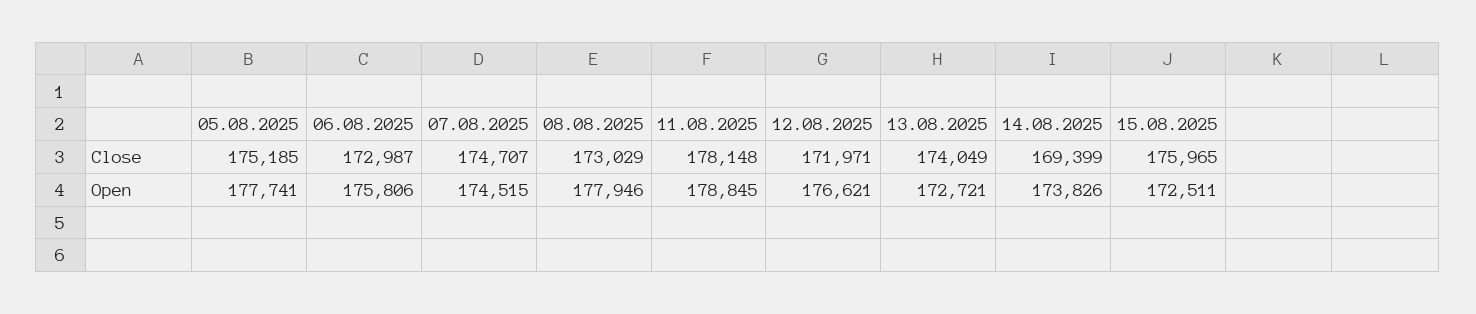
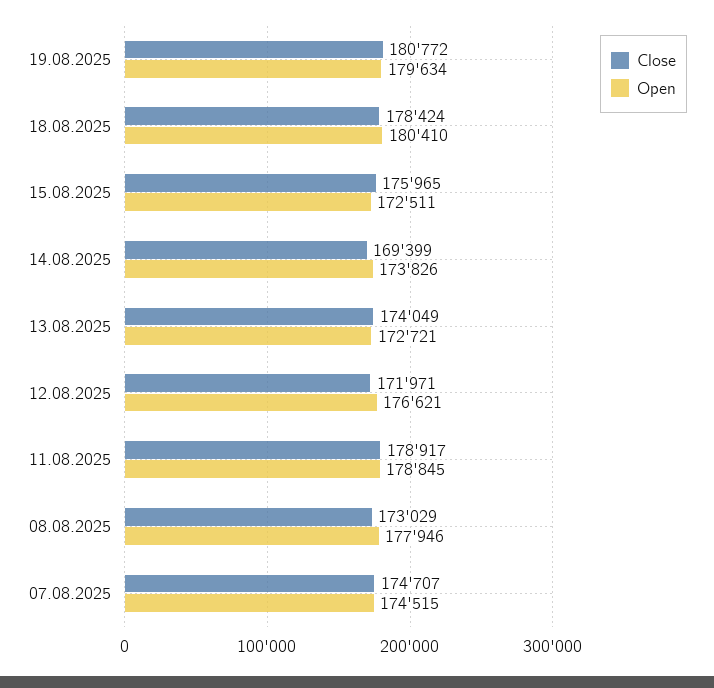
Close, 05.08.2025: 175185 -> none
Close, 06.08.2025: 172987 -> none
Close, 11.08.2025: 178148 -> 178917
Open, 05.08.2025: 177741 -> none
Open, 06.08.2025: 175806 -> none
Close, 19.08.2025: none -> 180772
Open, 19.08.2025: none -> 179634
Close, 18.08.2025: none -> 178424
Open, 18.08.2025: none -> 180410

